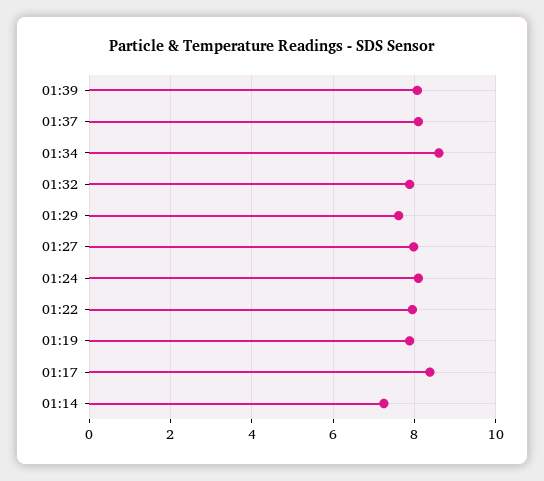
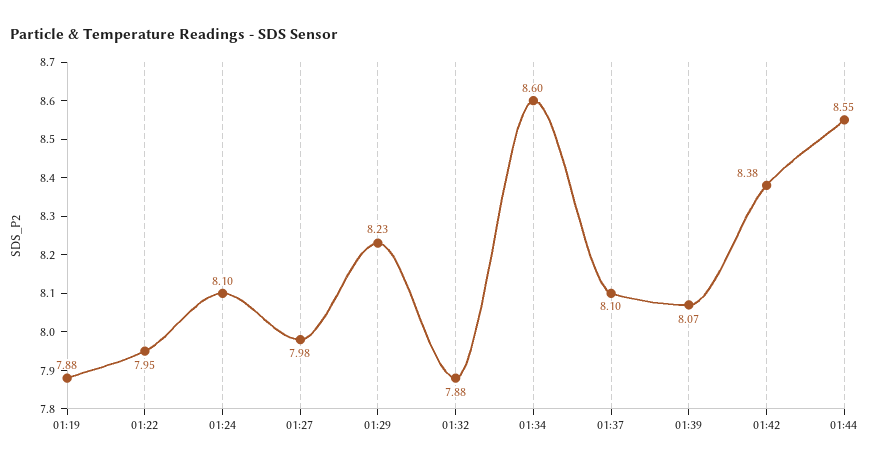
01:29: 7.6 -> 8.23
01:17: 8.4 -> none
01:14: 7.2 -> none
01:42: none -> 8.38
01:44: none -> 8.55

